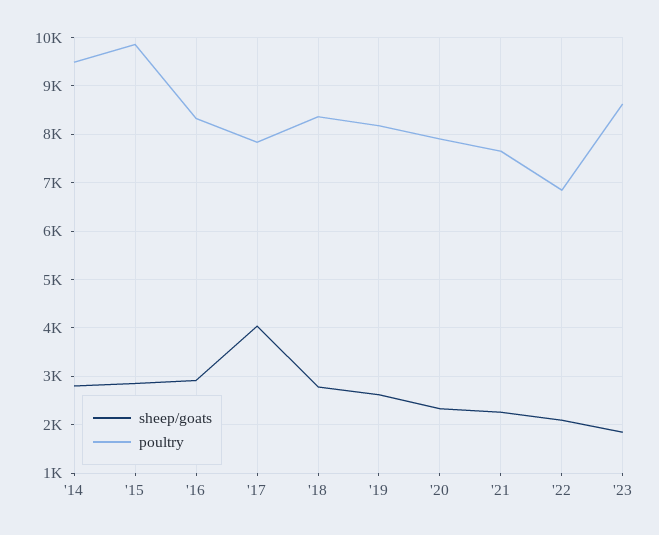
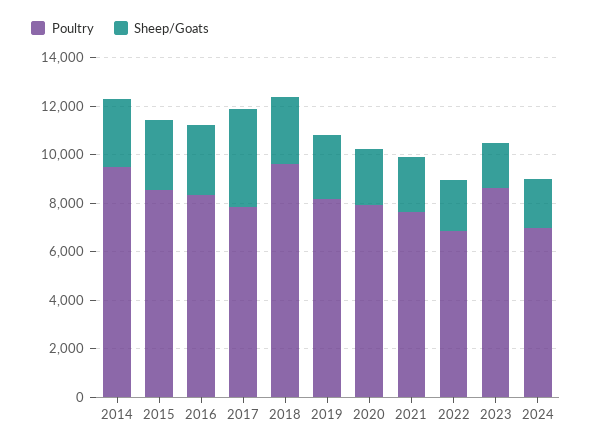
poultry, '15: 9800 -> 8500
poultry, '18: 8400 -> 9500
poultry, 2024: none -> 7000
sheep/goats, 2024: none -> 2000

